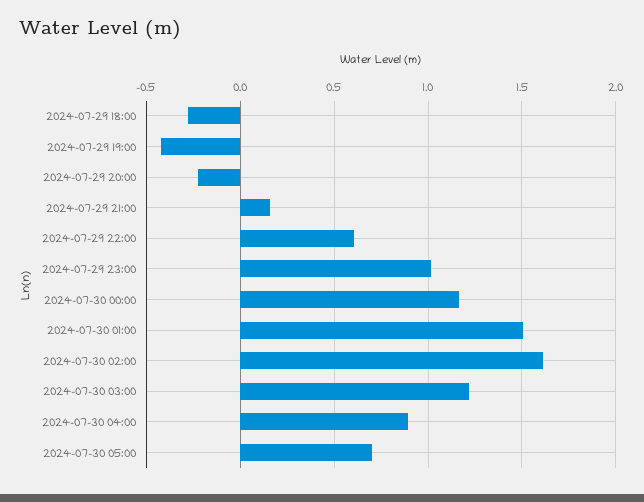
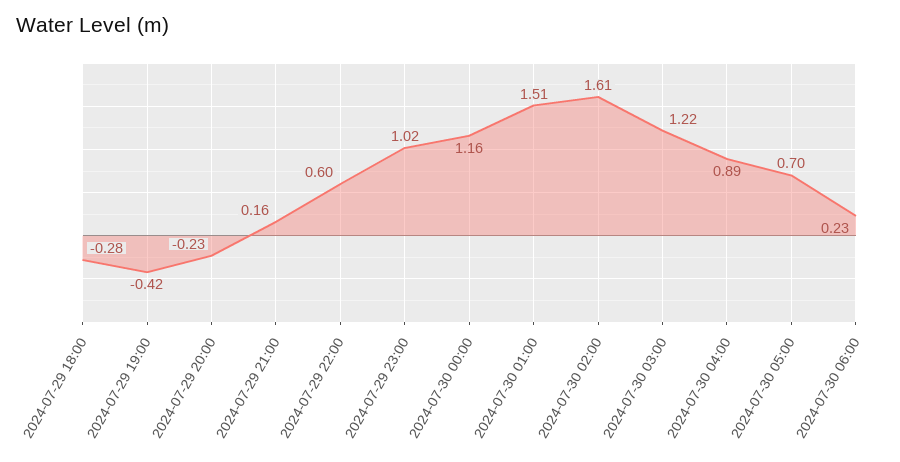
2024-07-30 06:00: none -> 0.23

